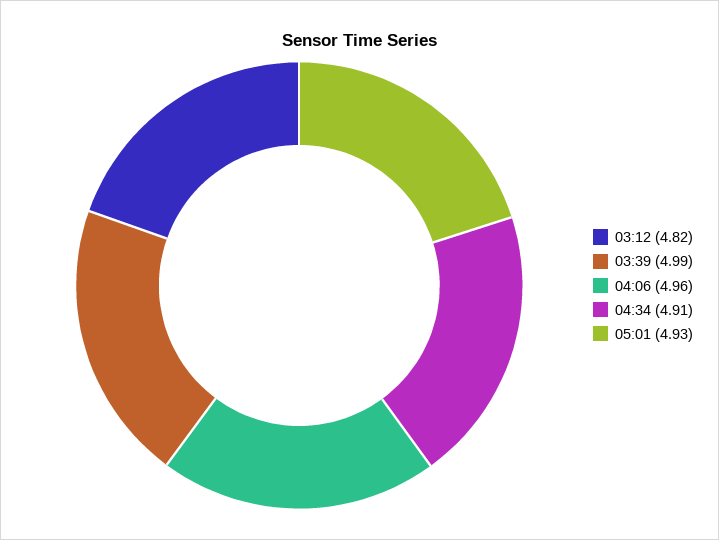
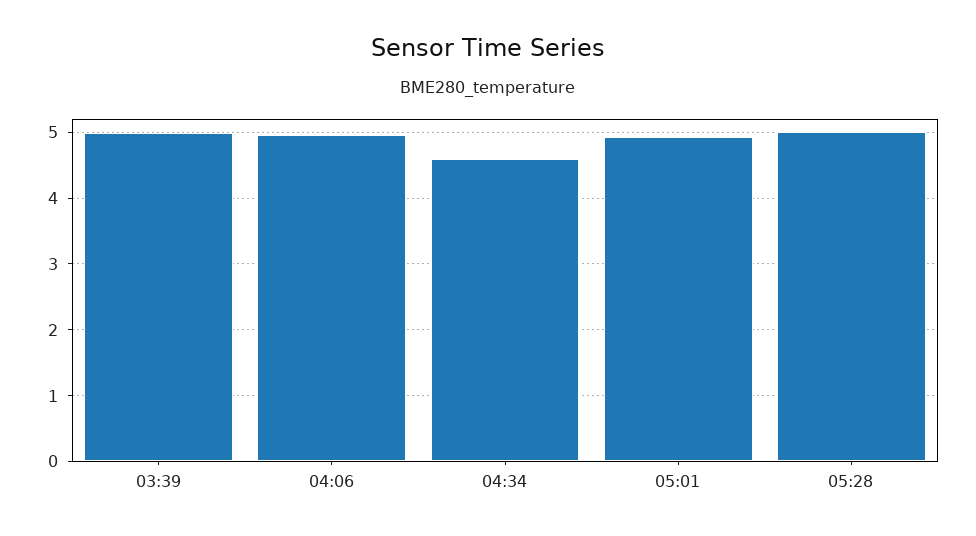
03:12: 4.82 -> none
04:34: 4.91 -> 4.6
05:28: none -> 5

